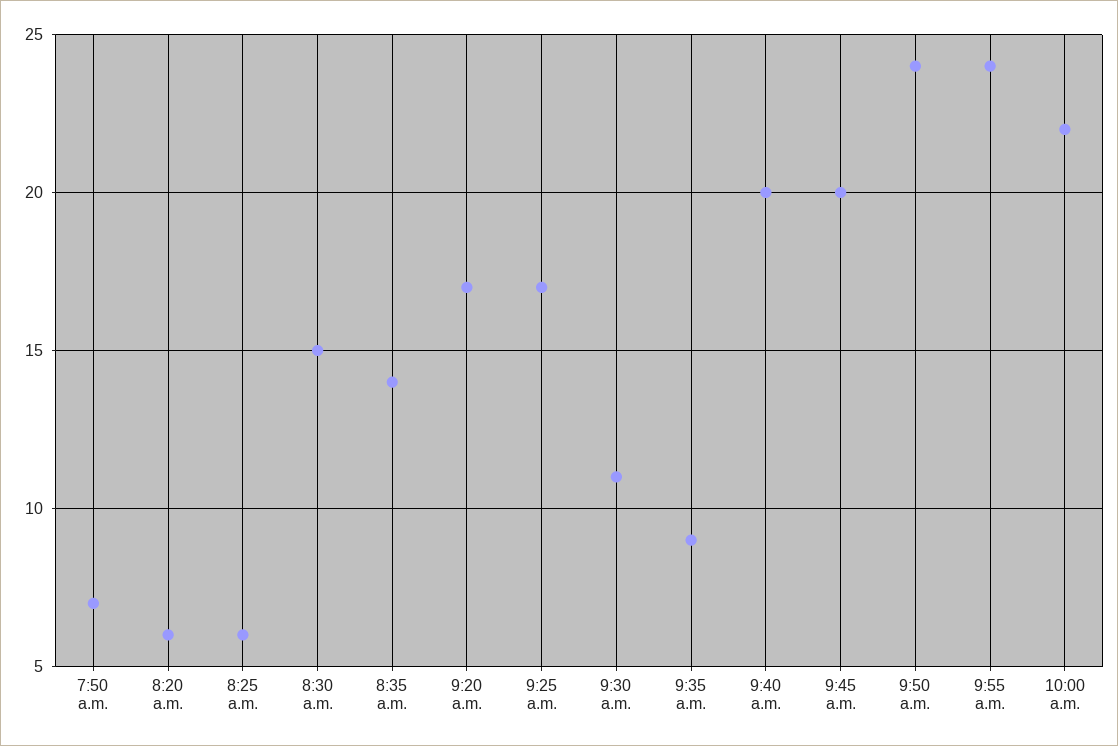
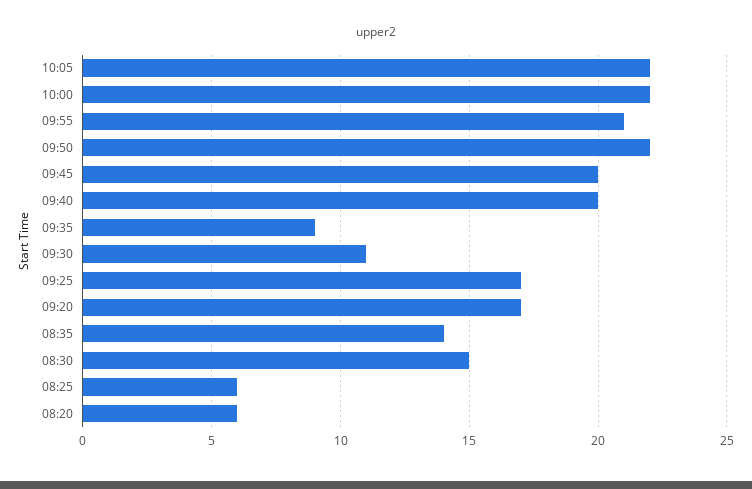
7:50 a.m.: 7 -> none
9:50 a.m.: 24 -> 22
9:55 a.m.: 24 -> 21
10:05: none -> 22

